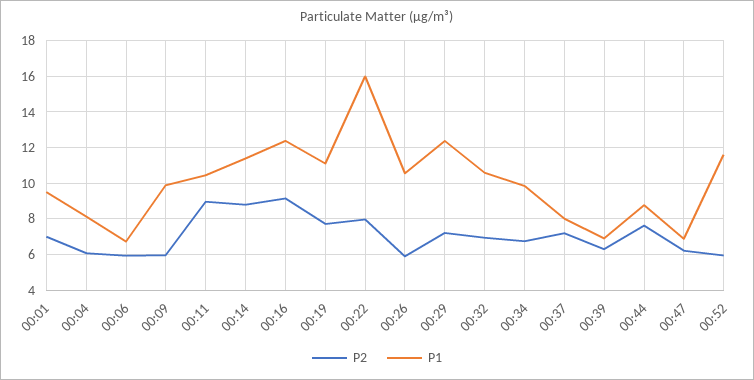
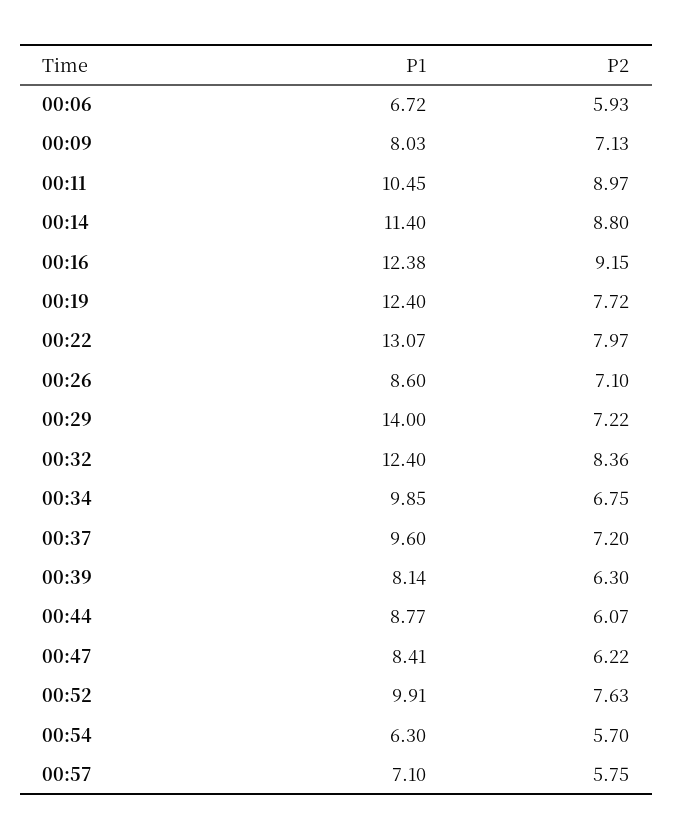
P2, 00:01: 7 -> none
P1, 00:01: 9.5 -> none
P2, 00:04: 6 -> none
P1, 00:04: 8 -> none
P2, 00:09: 6 -> 7.13
P1, 00:09: 10 -> 8.03
P1, 00:19: 11 -> 12.4
P1, 00:22: 16 -> 13.07
P2, 00:26: 6 -> 7.1
P1, 00:26: 10.5 -> 8.6
P1, 00:29: 12.5 -> 14
P2, 00:32: 7 -> 8.36
P1, 00:32: 10.5 -> 12.4
P1, 00:37: 8 -> 9.6
P1, 00:39: 7 -> 8.14
P2, 00:44: 7.5 -> 6.07
P1, 00:47: 7 -> 8.41
P2, 00:52: 6 -> 7.63
P1, 00:52: 11.5 -> 9.91
P1, 00:54: none -> 6.3
P2, 00:54: none -> 5.7
P1, 00:57: none -> 7.1
P2, 00:57: none -> 5.75

